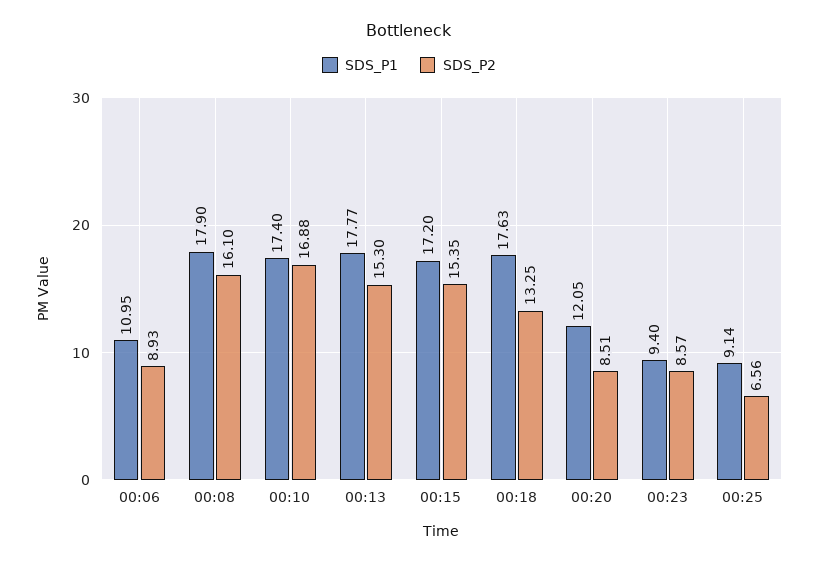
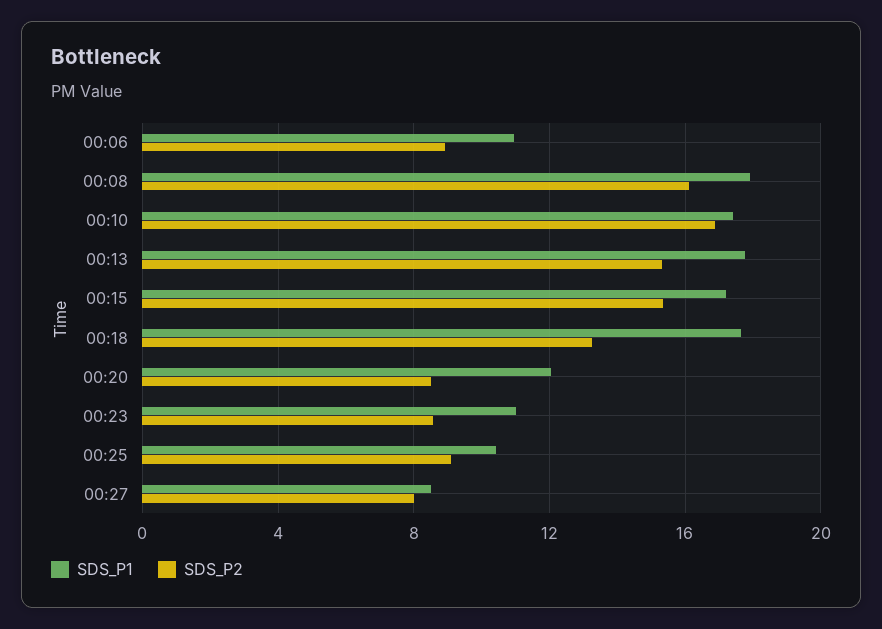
SDS_P1, 00:23: 9.4 -> 11
SDS_P1, 00:25: 9.14 -> 10.5
SDS_P2, 00:25: 6.56 -> 9
SDS_P1, 00:27: none -> 8.5
SDS_P2, 00:27: none -> 8

